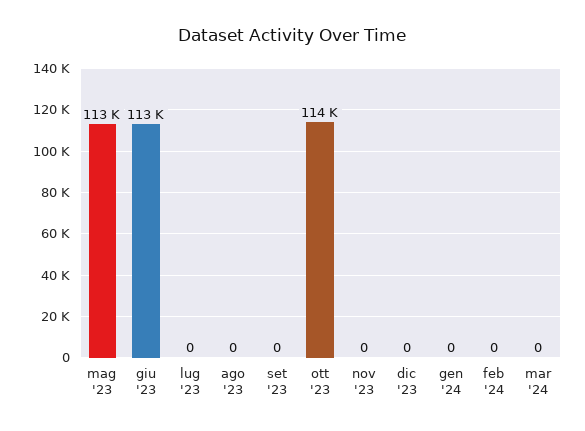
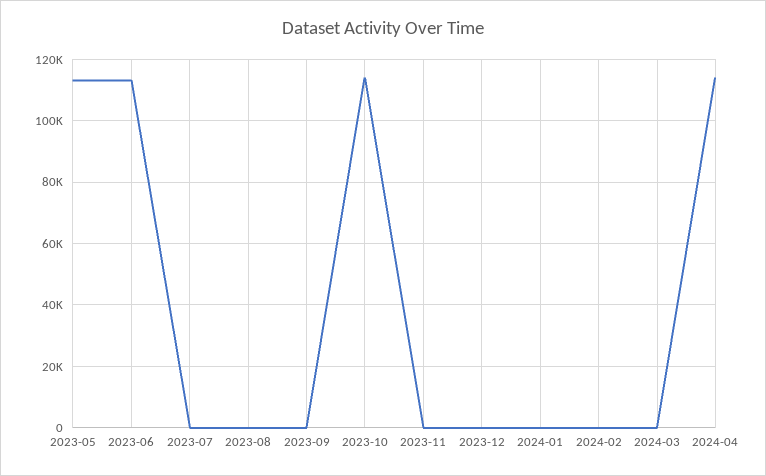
2024-04: none -> 114000

